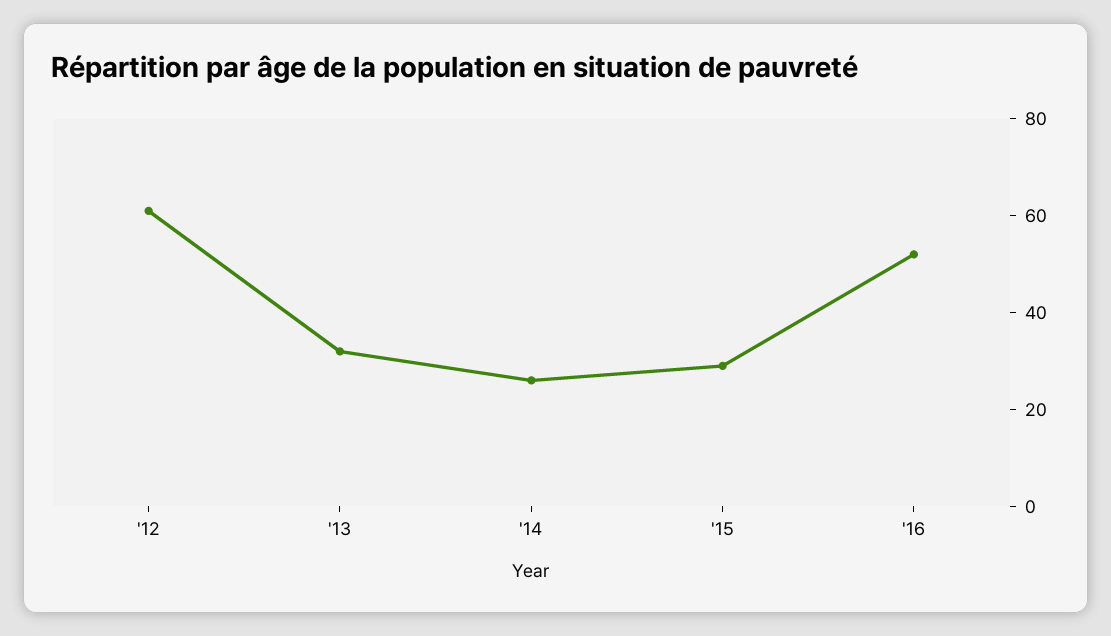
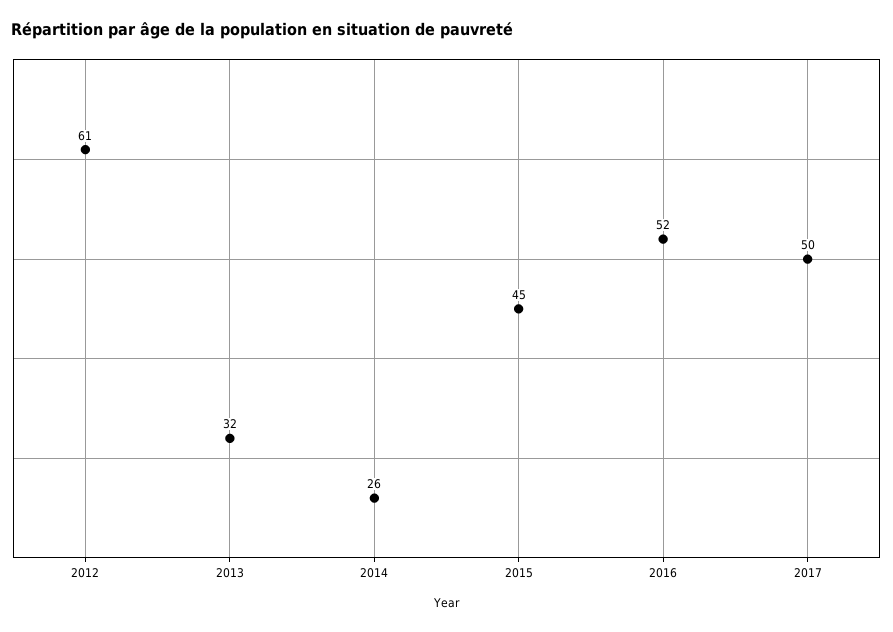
'15: 30 -> 45
2017: none -> 50

